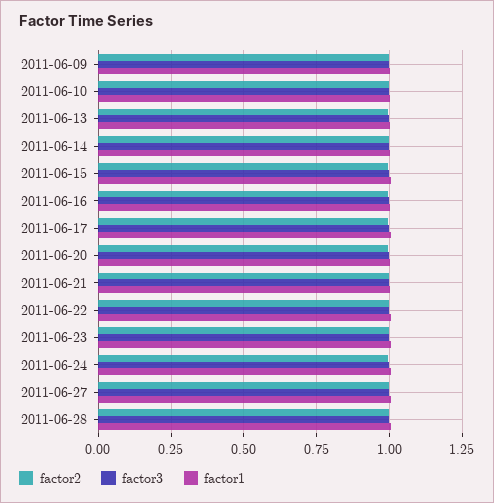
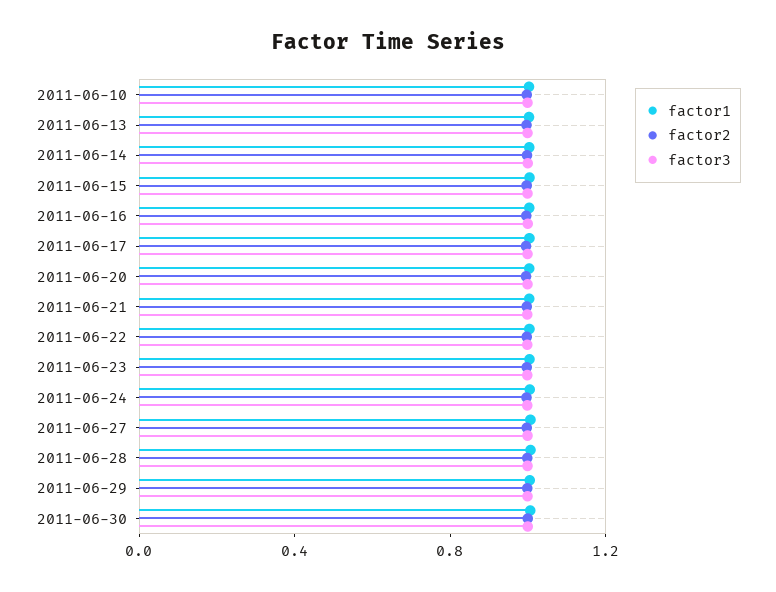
factor2, 2011-06-09: 1 -> none
factor3, 2011-06-09: 1 -> none
factor1, 2011-06-09: 1 -> none
factor1, 2011-06-29: none -> 1
factor2, 2011-06-29: none -> 1
factor3, 2011-06-29: none -> 1
factor1, 2011-06-30: none -> 1
factor2, 2011-06-30: none -> 1
factor3, 2011-06-30: none -> 1

